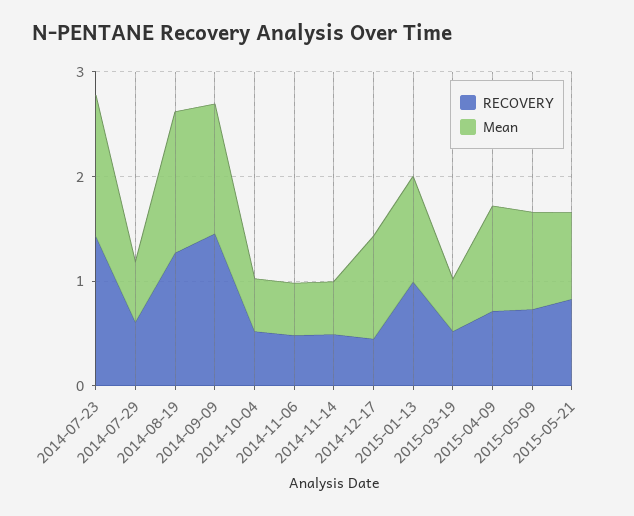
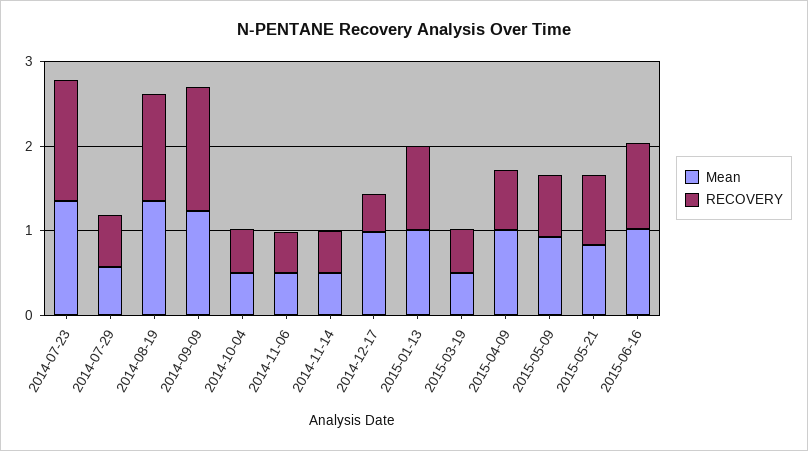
Mean, 2015-06-16: none -> 1
RECOVERY, 2015-06-16: none -> 1

